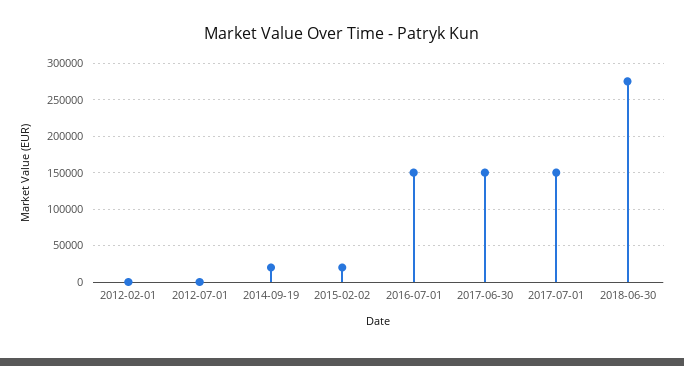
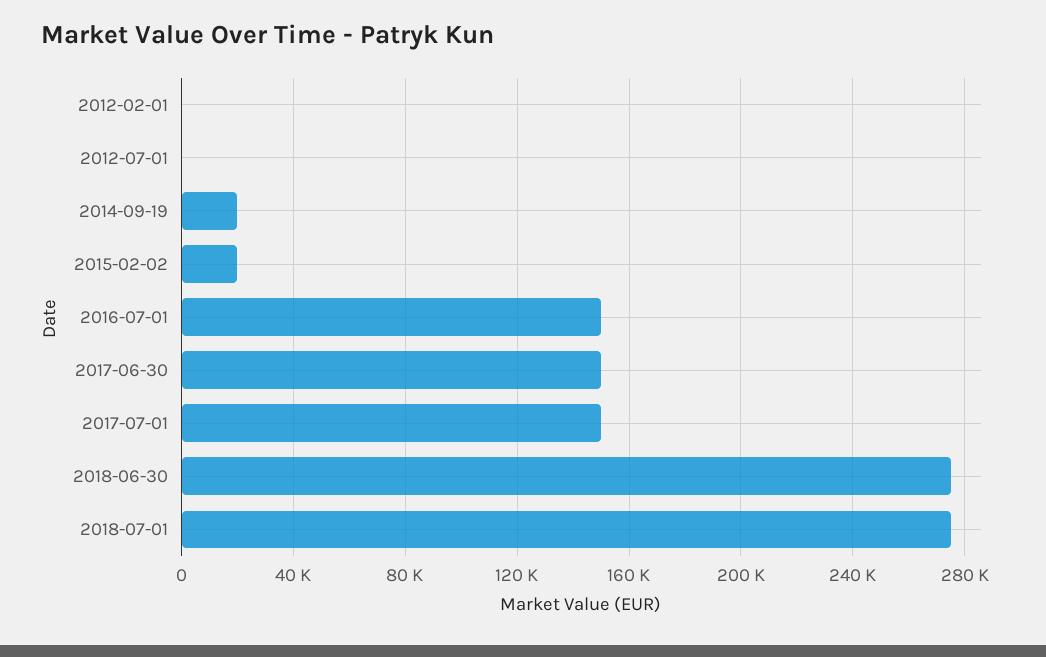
2018-07-01: none -> 275000

